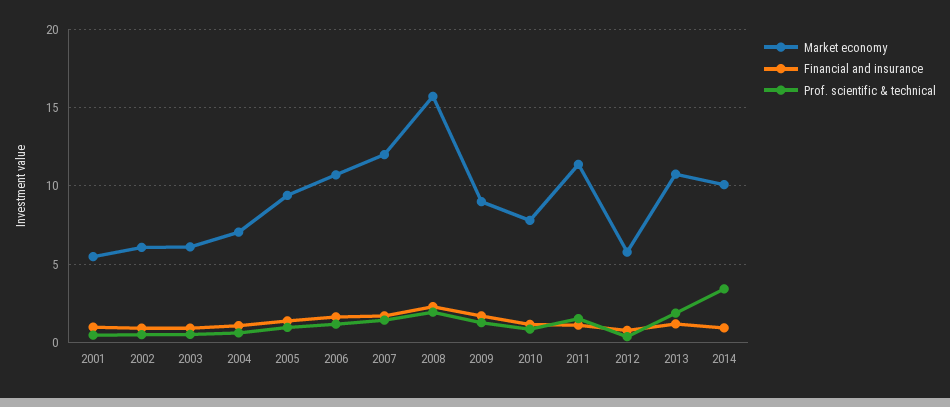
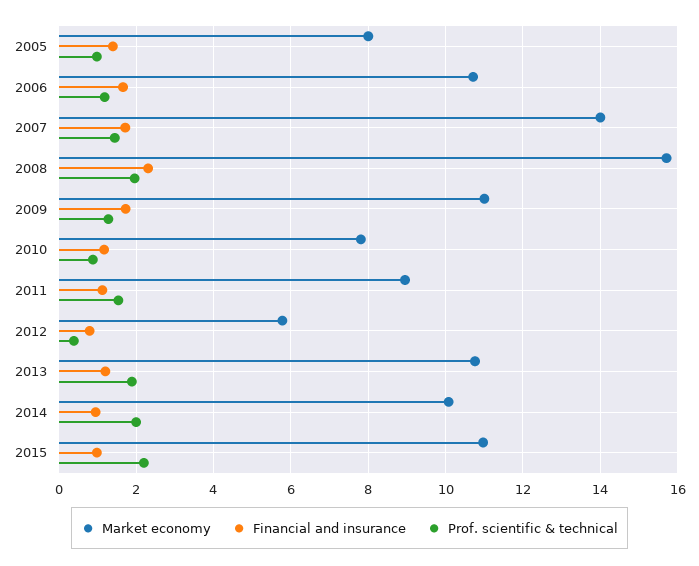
Market economy, 2001: 5.5 -> none
Financial and insurance, 2001: 1 -> none
Prof. scientific & technical, 2001: 0.5 -> none
Market economy, 2002: 6 -> none
Financial and insurance, 2002: 1 -> none
Prof. scientific & technical, 2002: 0.5 -> none
Market economy, 2003: 6 -> none
Financial and insurance, 2003: 1 -> none
Prof. scientific & technical, 2003: 0.5 -> none
Market economy, 2004: 7 -> none
Financial and insurance, 2004: 1 -> none
Prof. scientific & technical, 2004: 0.5 -> none
Market economy, 2005: 9.5 -> 8
Market economy, 2007: 12 -> 14
Market economy, 2009: 9 -> 11
Market economy, 2011: 11.5 -> 9
Prof. scientific & technical, 2014: 3.5 -> 2
Market economy, 2015: none -> 11
Financial and insurance, 2015: none -> 1
Prof. scientific & technical, 2015: none -> 2.2

